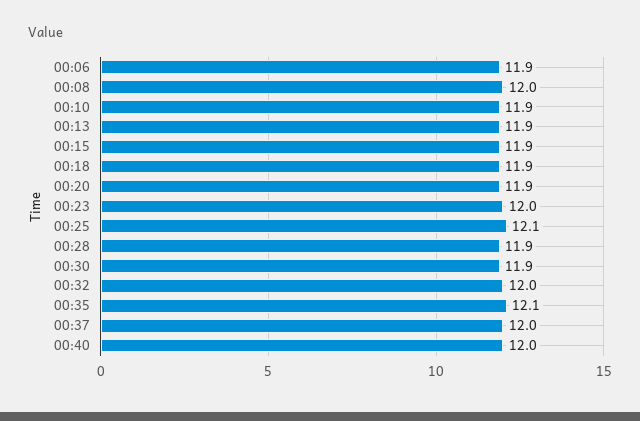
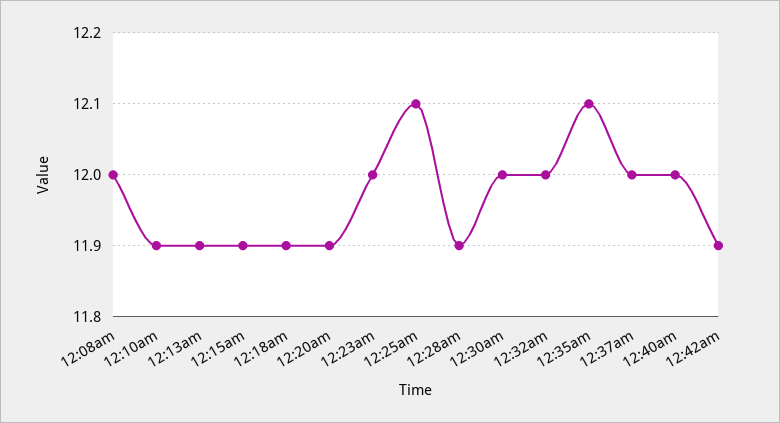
00:06: 11.9 -> none
00:30: 11.9 -> 12
12:42am: none -> 11.9

